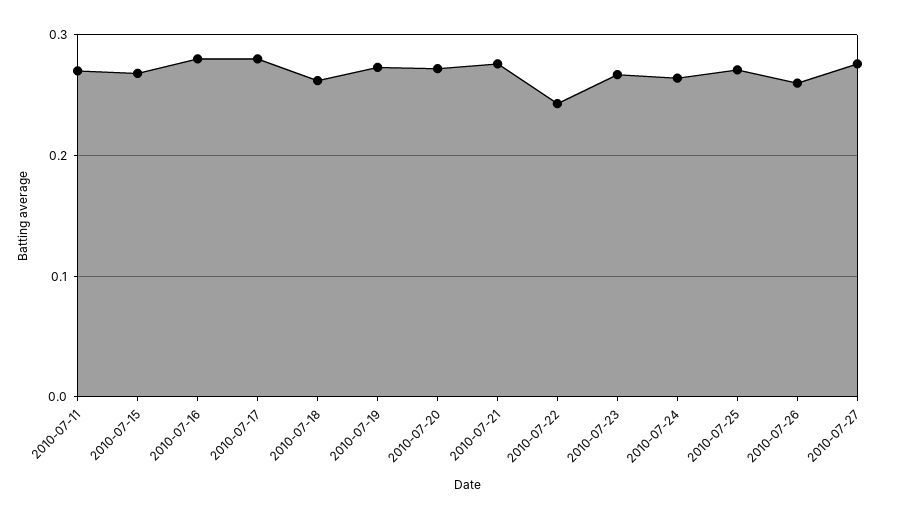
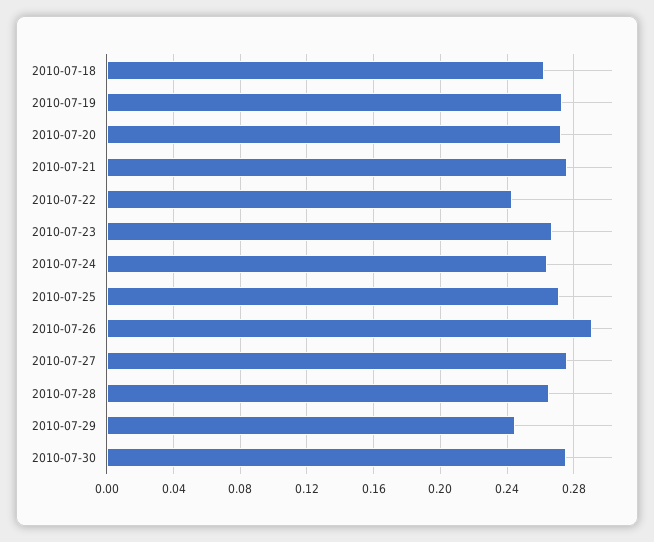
2010-07-11: 0.27 -> none
2010-07-15: 0.27 -> none
2010-07-16: 0.28 -> none
2010-07-17: 0.28 -> none
2010-07-26: 0.26 -> 0.29
2010-07-28: none -> 0.265
2010-07-29: none -> 0.245
2010-07-30: none -> 0.275

